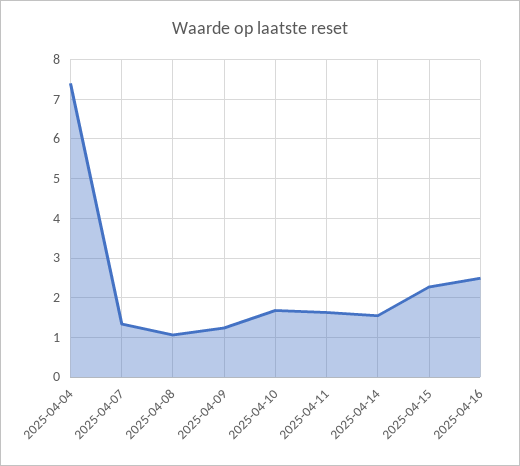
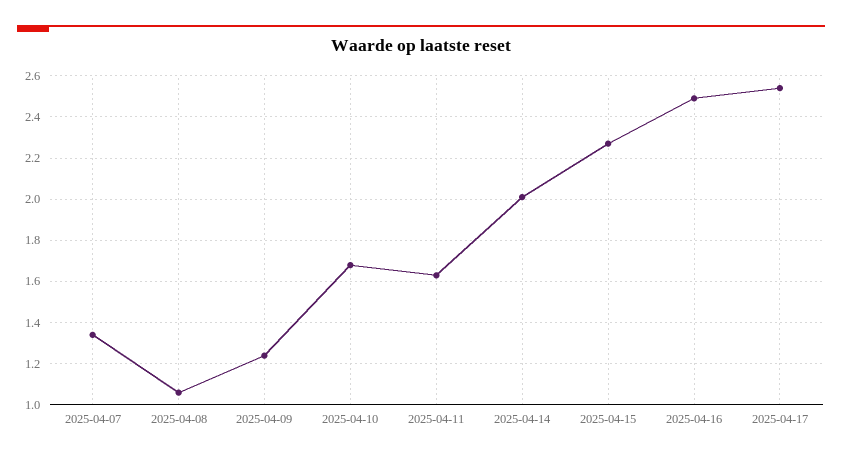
2025-04-04: 7.4 -> none
2025-04-14: 1.6 -> 2
2025-04-17: none -> 2.55

